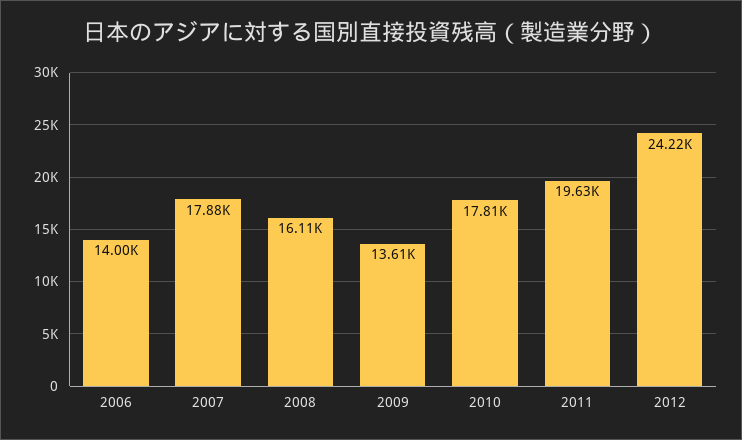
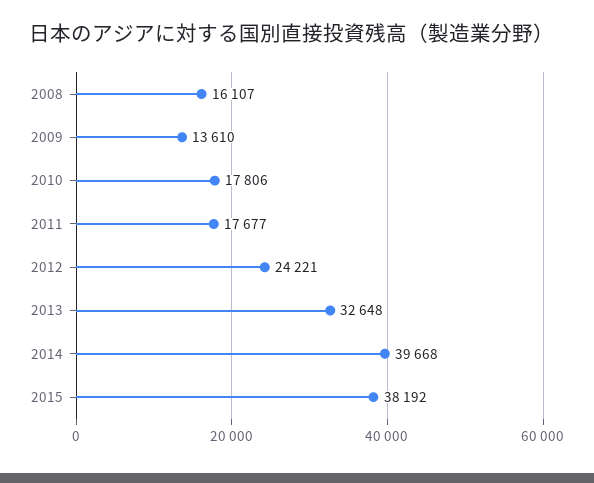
2006: 14000 -> none
2007: 17880 -> none
2011: 19630 -> 17677
2013: none -> 32648
2014: none -> 39668
2015: none -> 38192

